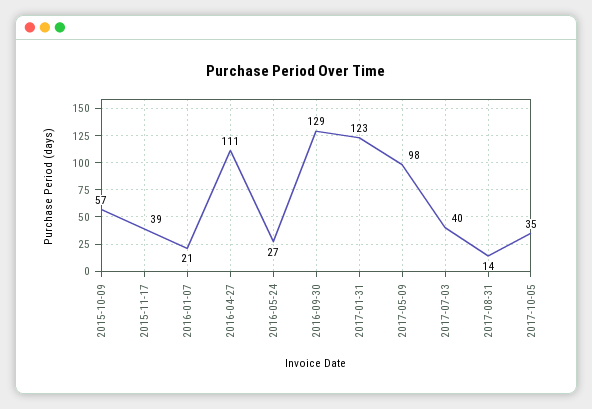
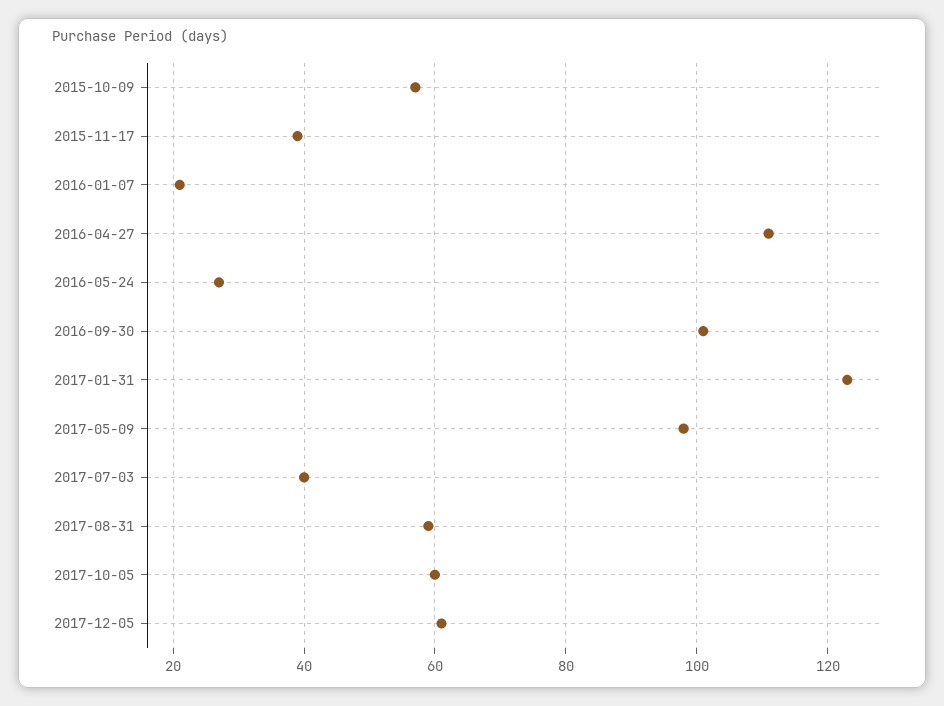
2016-09-30: 129 -> 100
2017-08-31: 14 -> 60
2017-10-05: 35 -> 60
2017-12-05: none -> 60

